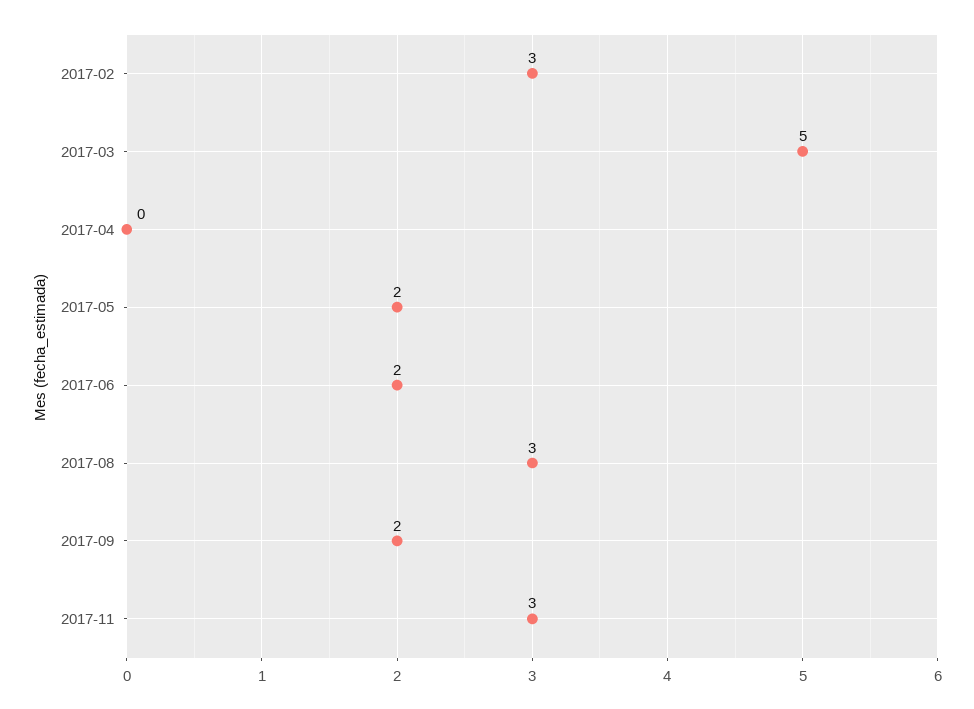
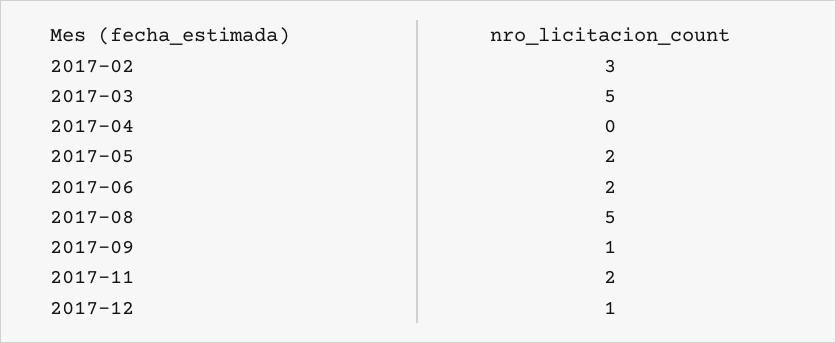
2017-08: 3 -> 5
2017-09: 2 -> 1
2017-11: 3 -> 2
2017-12: none -> 1

